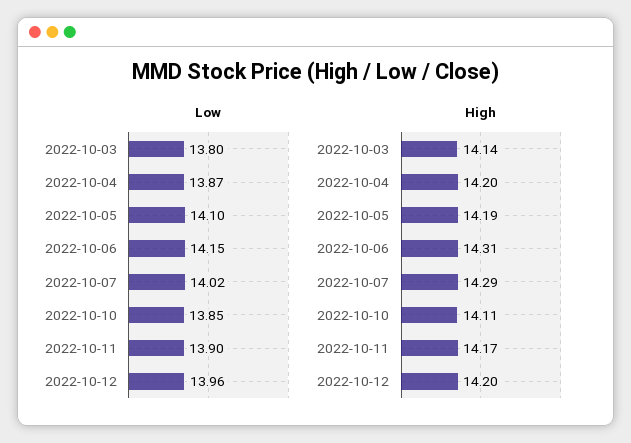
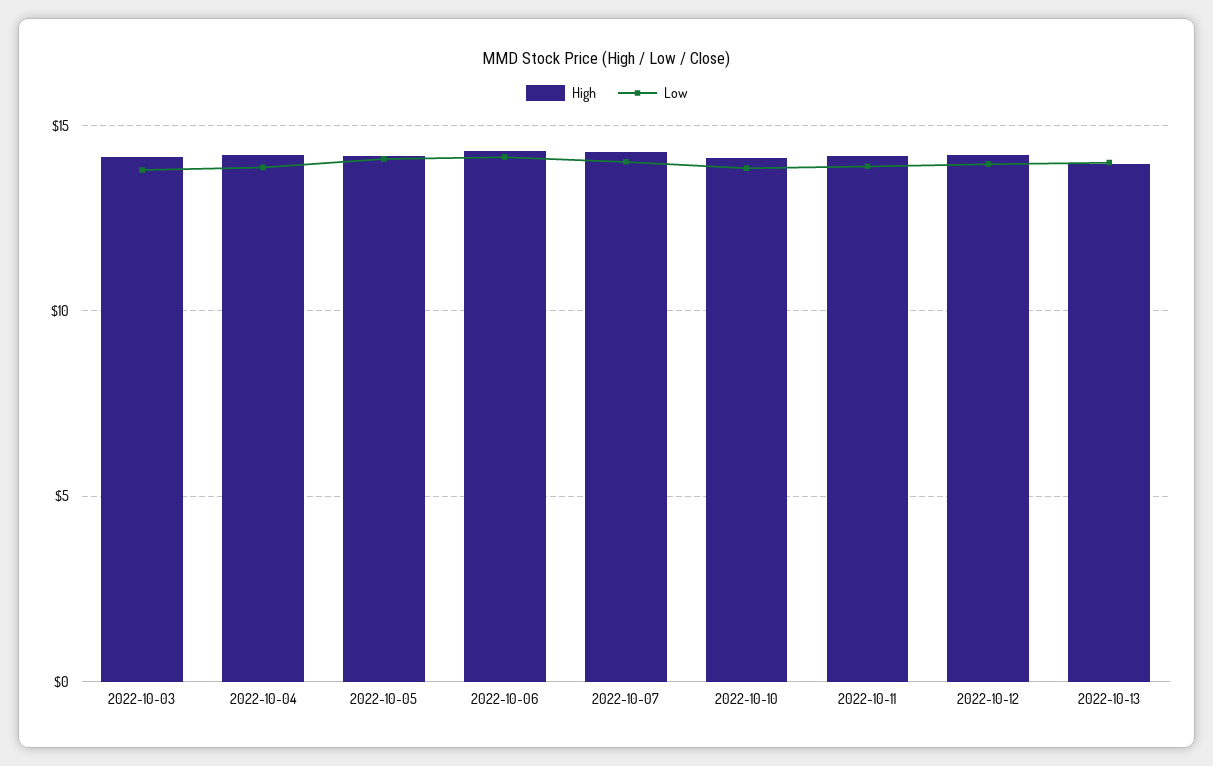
High, 2022-10-13: none -> 14
Low, 2022-10-13: none -> 14

